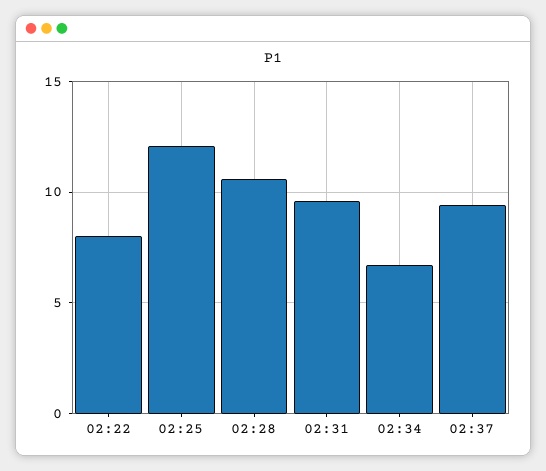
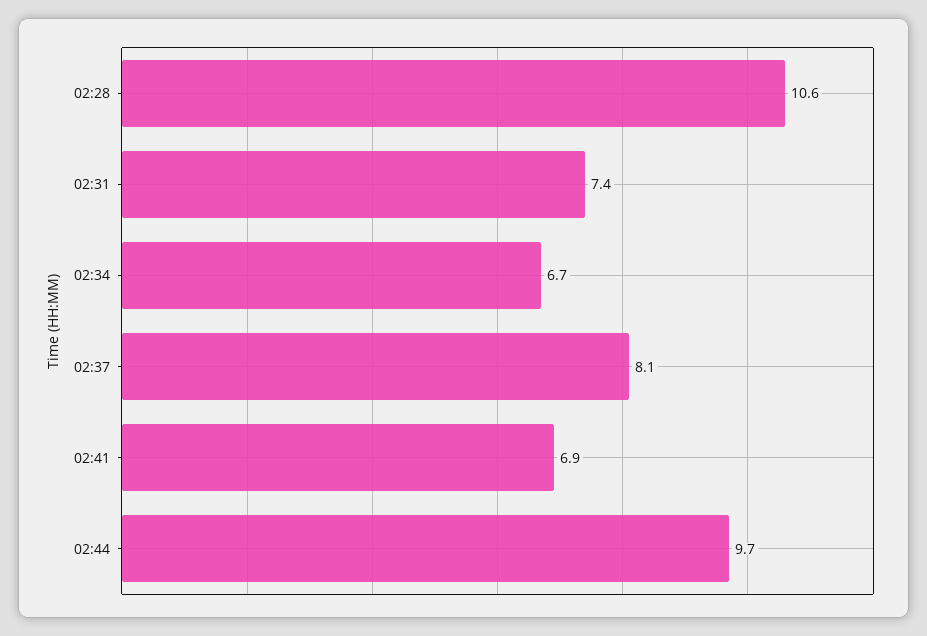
02:22: 8 -> none
02:25: 12 -> none
02:31: 9.5 -> 7.4
02:37: 9.5 -> 8.1
02:41: none -> 6.9
02:44: none -> 9.7

